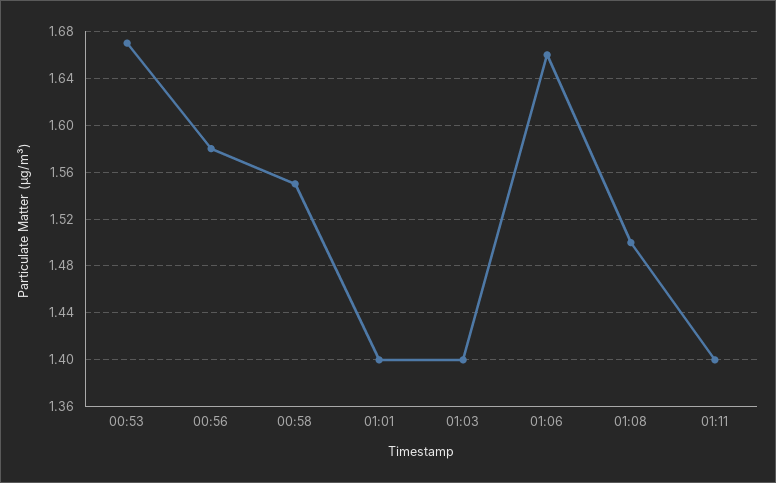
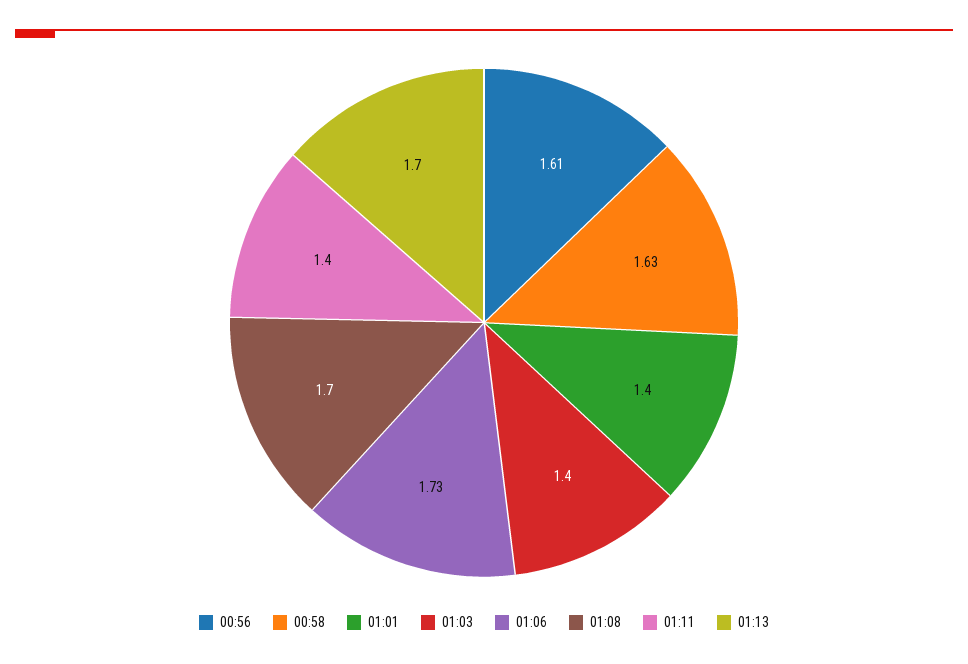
00:53: 1.67 -> none
00:56: 1.58 -> 1.61
00:58: 1.55 -> 1.63
01:06: 1.66 -> 1.73
01:08: 1.5 -> 1.7
01:13: none -> 1.7

